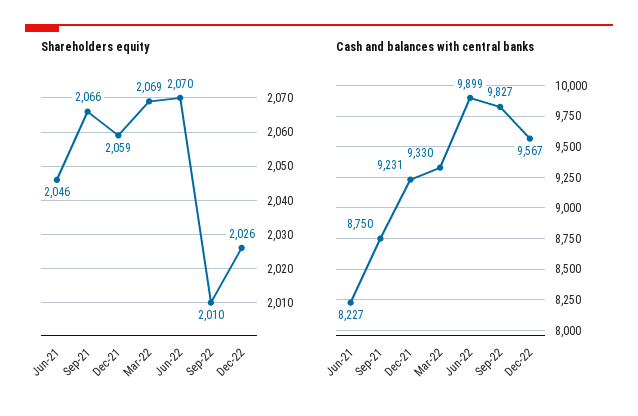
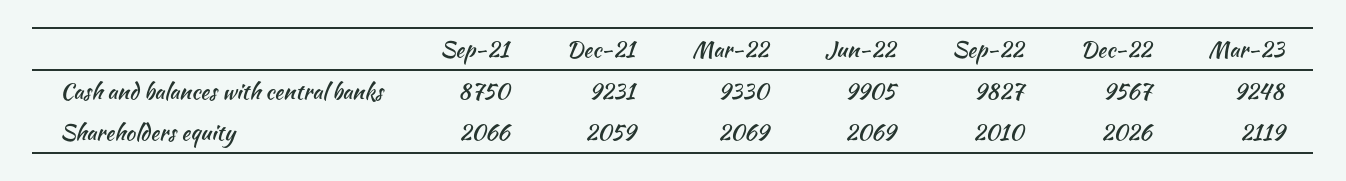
Shareholders equity, Jun-21: 2046 -> none
Shareholders equity, Jun-22: 2070 -> 2069
Cash and balances with central banks, Jun-21: 8227 -> none
Cash and balances with central banks, Jun-22: 9899 -> 9905
Cash and balances with central banks, Mar-23: none -> 9248
Shareholders equity, Mar-23: none -> 2119

